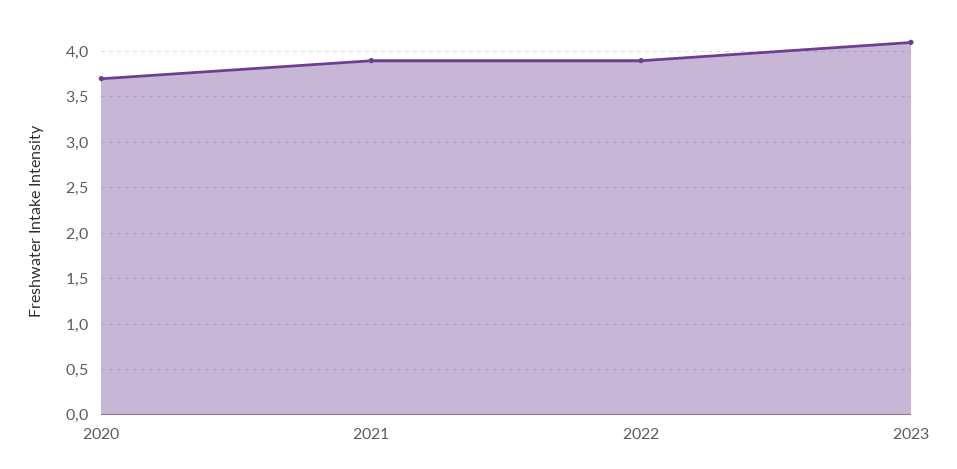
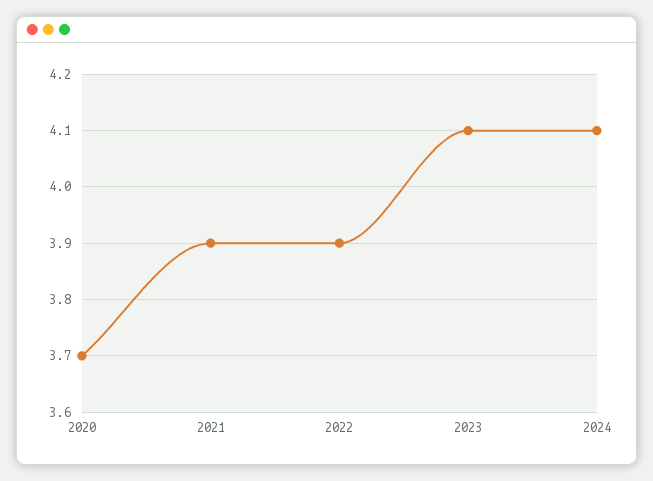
2024: none -> 4.1

